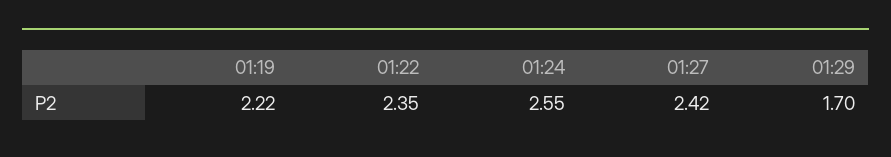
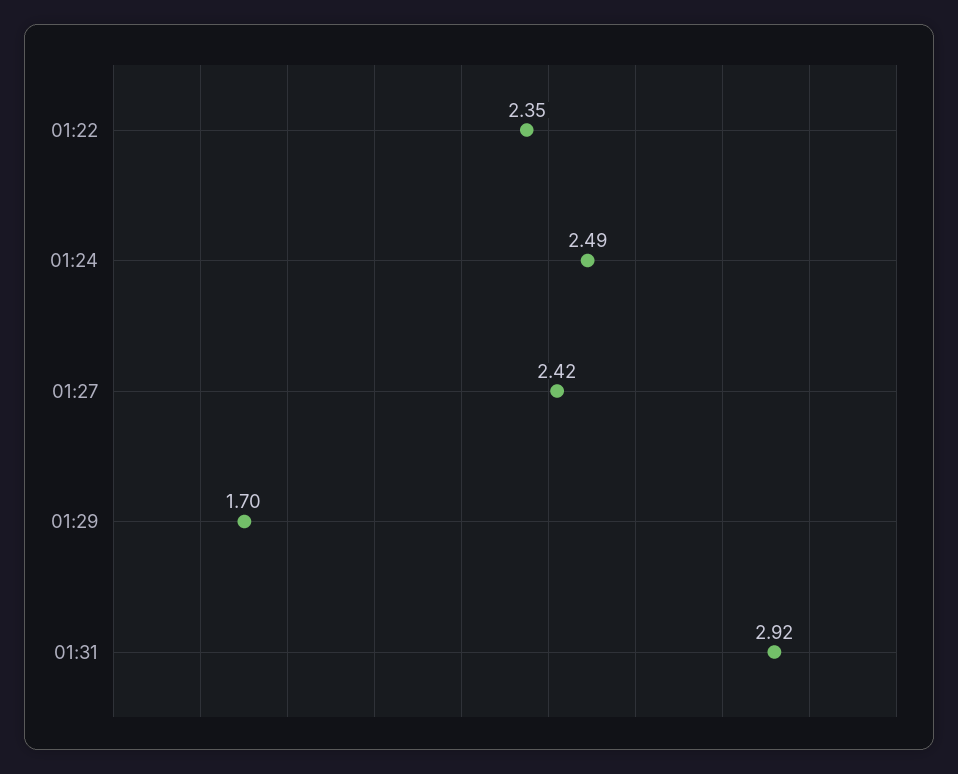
01:19: 2.22 -> none
01:24: 2.55 -> 2.49
01:31: none -> 2.92

